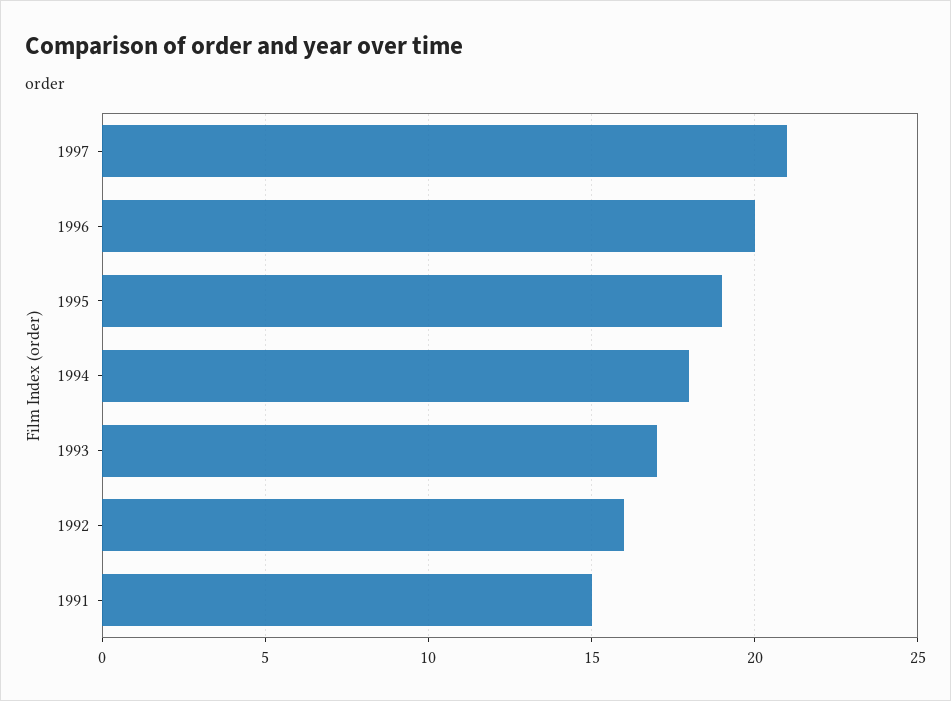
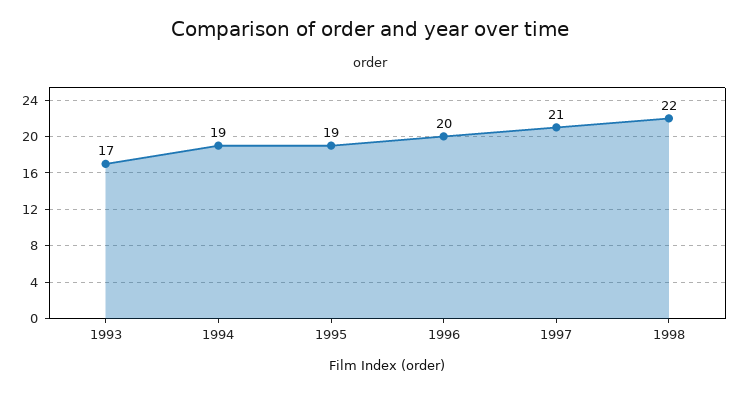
1994: 18 -> 19
1992: 16 -> none
1991: 15 -> none
1998: none -> 22

